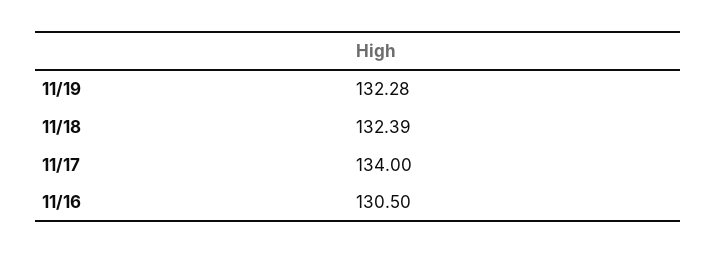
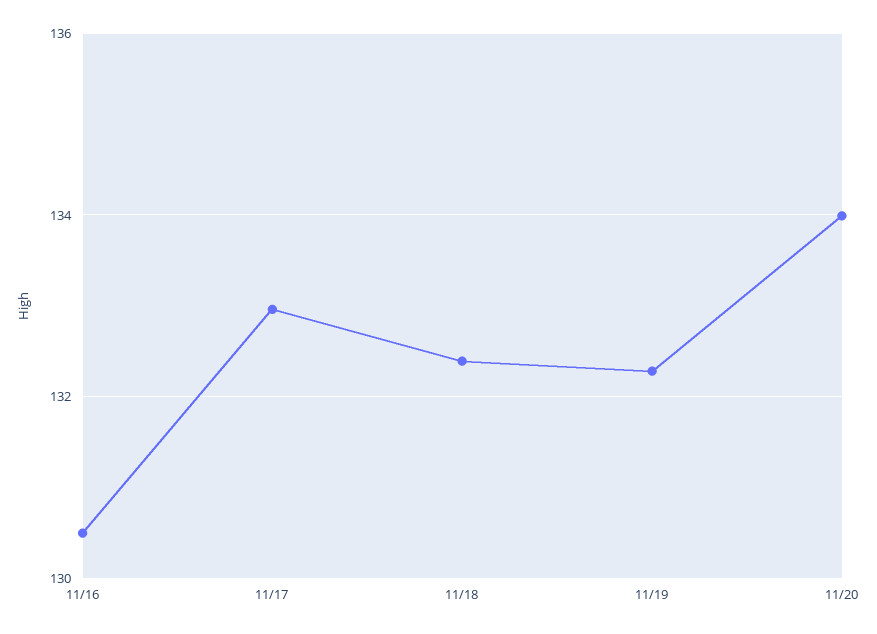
11/17: 134 -> 133
11/20: none -> 134

